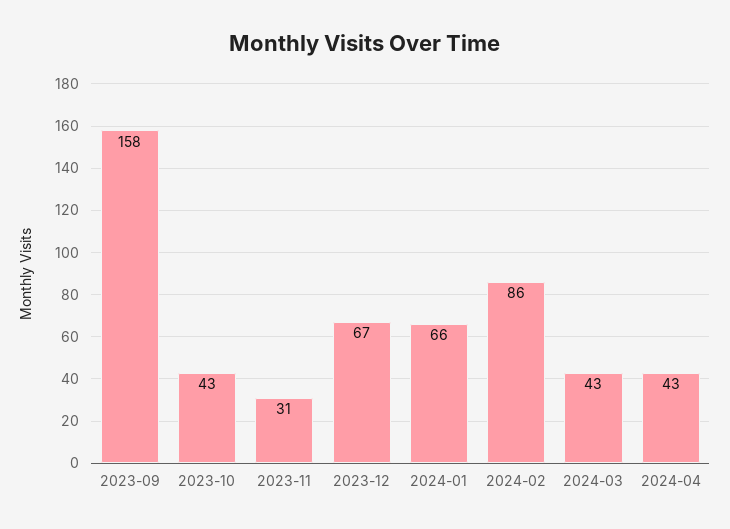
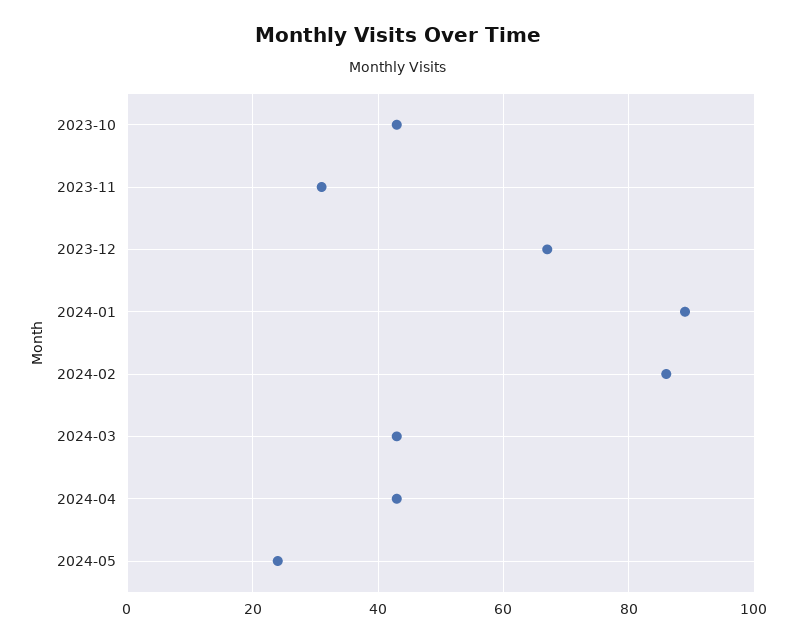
2023-09: 158 -> none
2024-01: 66 -> 90
2024-05: none -> 25

